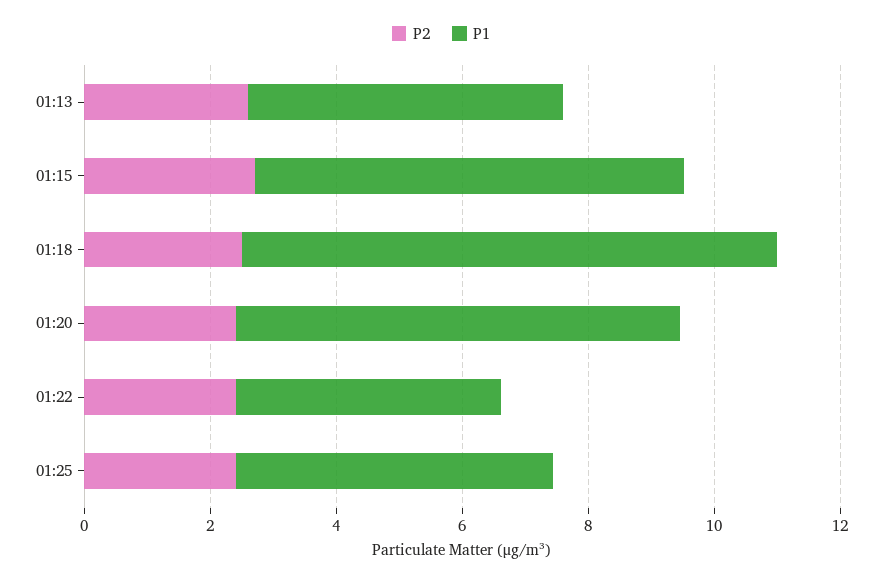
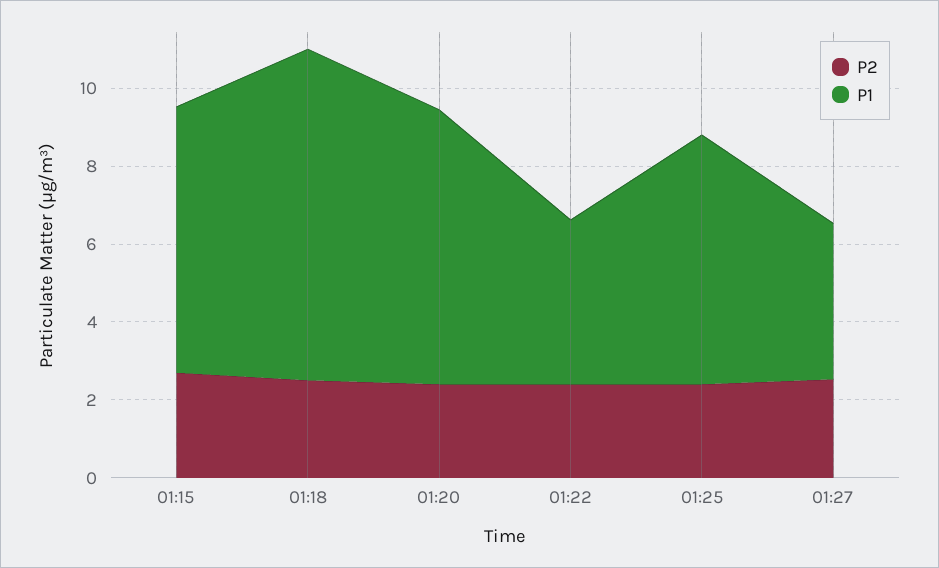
P2, 01:13: 2.5 -> none
P1, 01:13: 5 -> none
P1, 01:25: 5 -> 6.5
P2, 01:27: none -> 2.5
P1, 01:27: none -> 4

